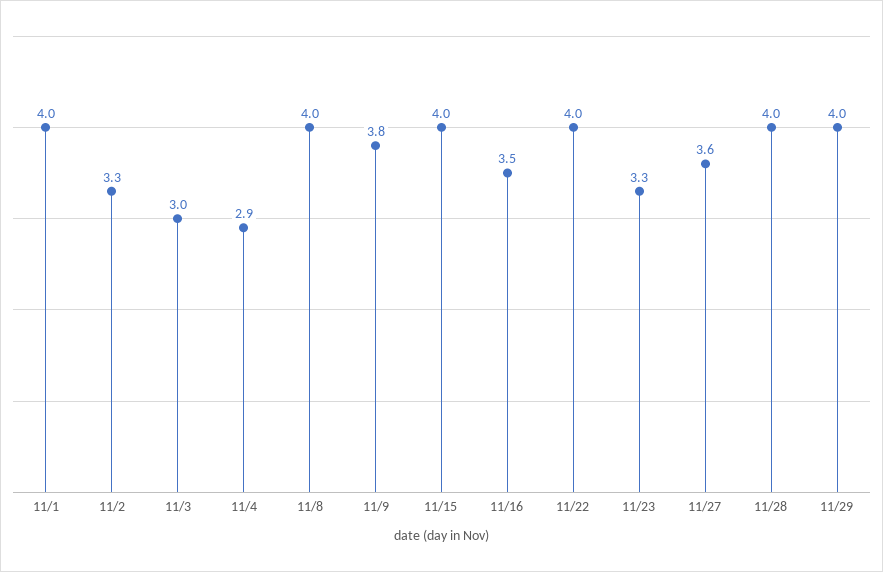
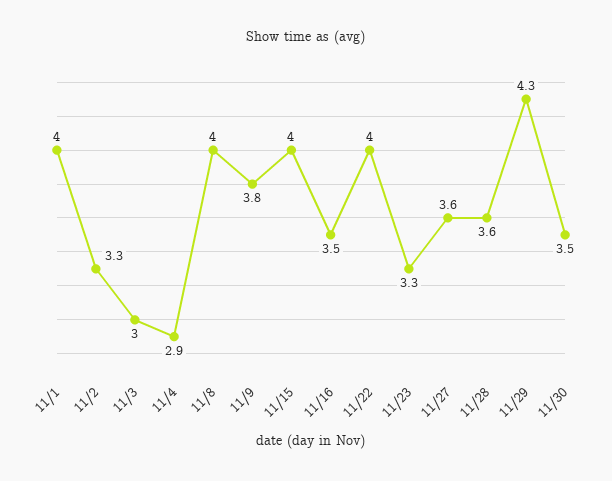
11/28: 4 -> 3.6
11/29: 4 -> 4.3
11/30: none -> 3.5

